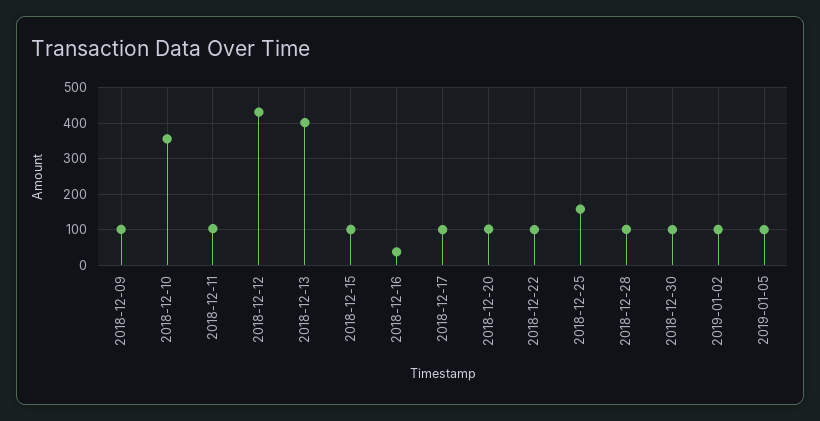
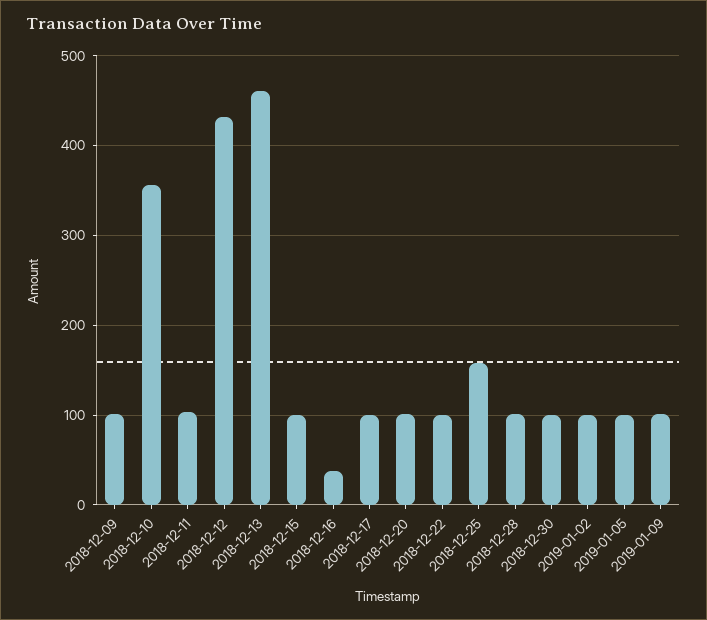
2018-12-13: 400 -> 460
2019-01-09: none -> 100

